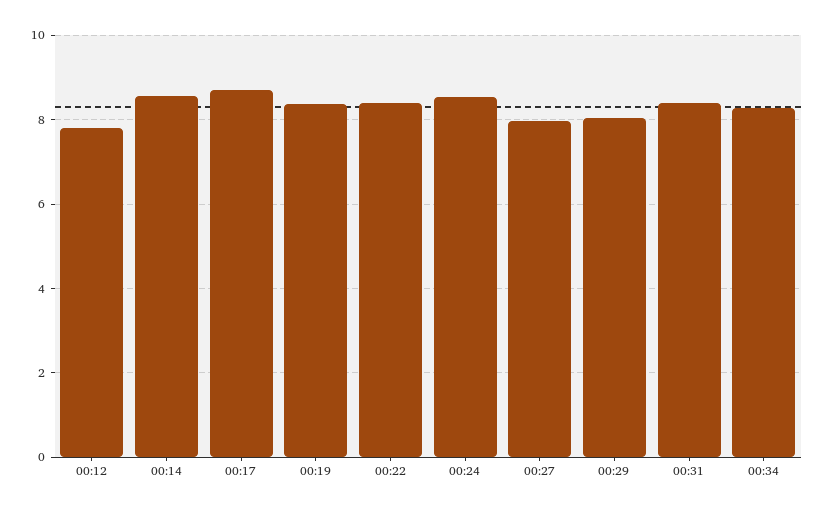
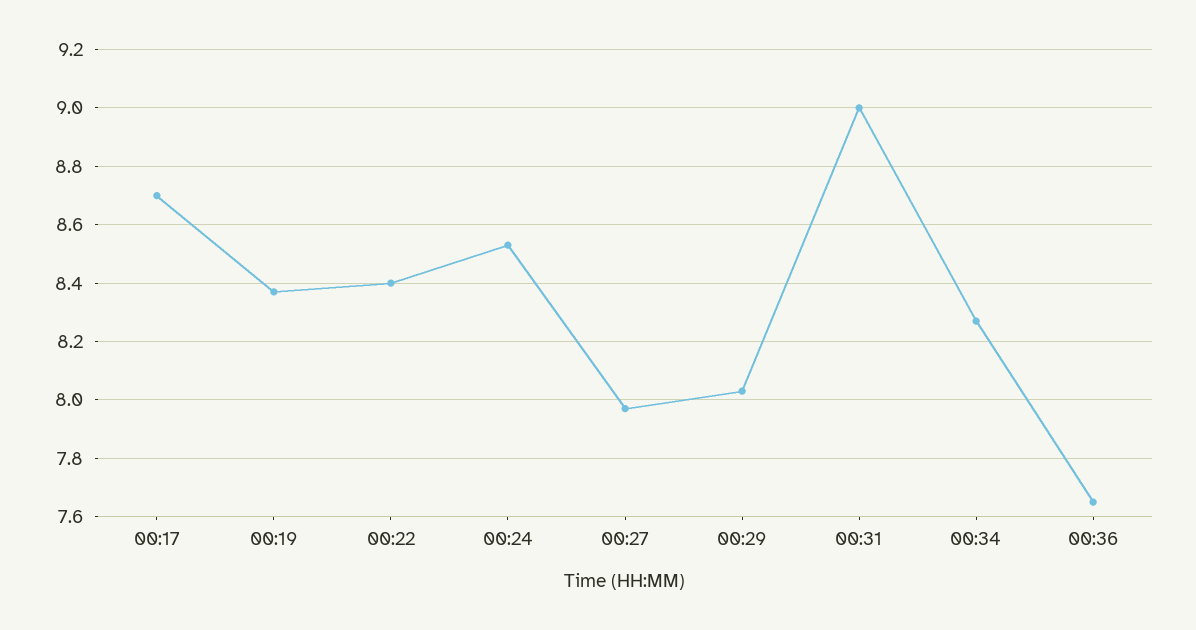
00:12: 7.8 -> none
00:14: 8.6 -> none
00:31: 8.4 -> 9
00:36: none -> 7.65

